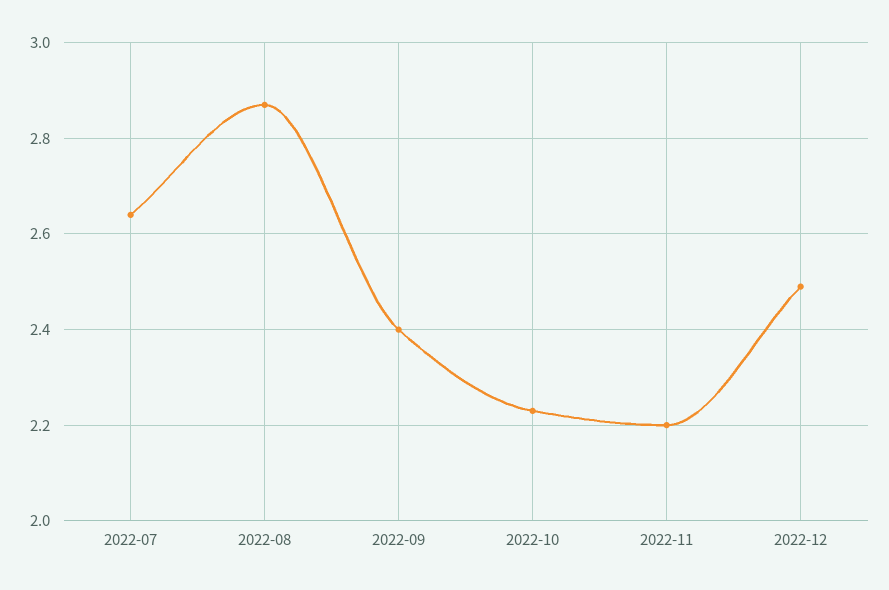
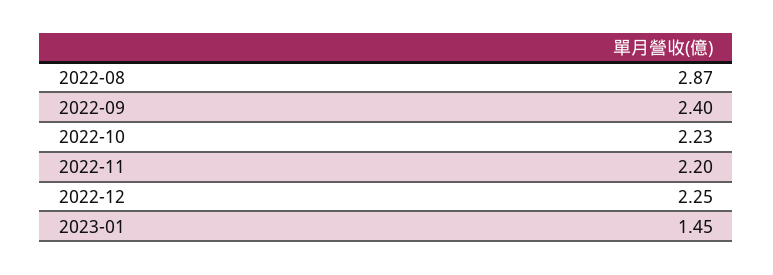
2022-07: 2.65 -> none
2022-12: 2.5 -> 2.25
2023-01: none -> 1.45

